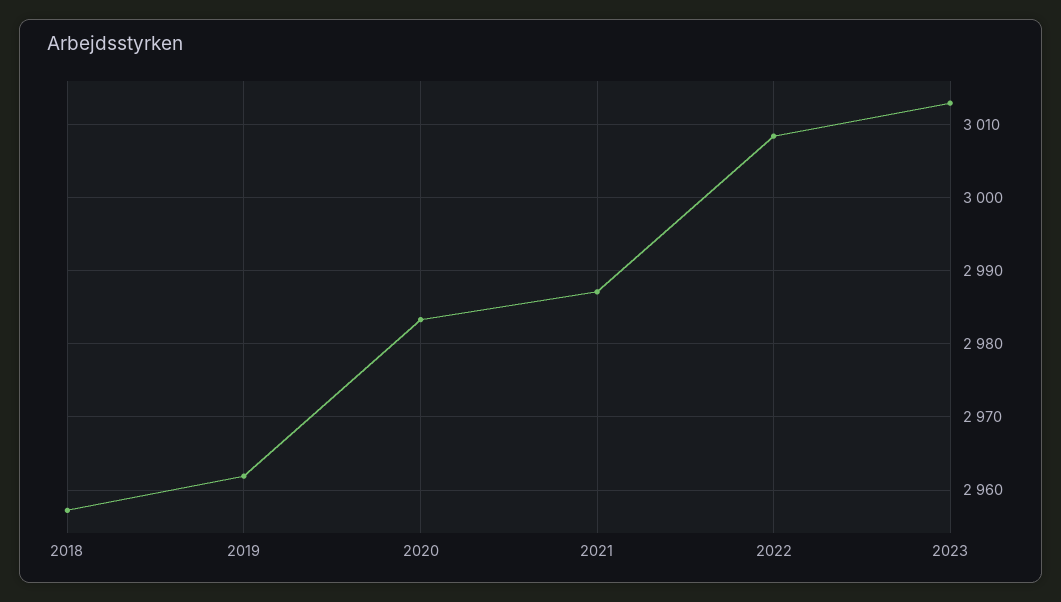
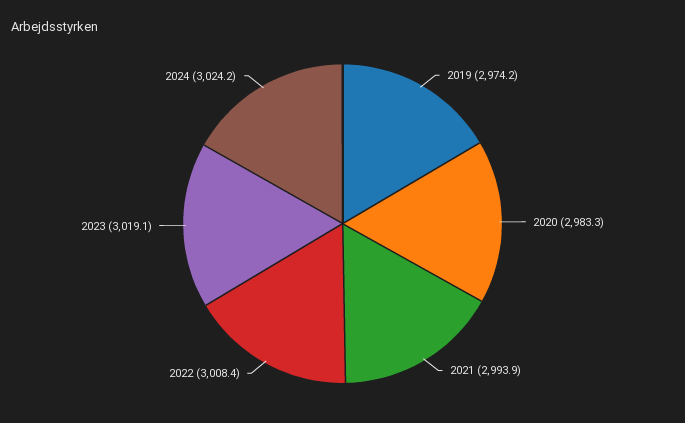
2018: 2957 -> none
2019: 2962 -> 2974.2
2021: 2987 -> 2993.9
2023: 3013 -> 3019.1
2024: none -> 3024.2

